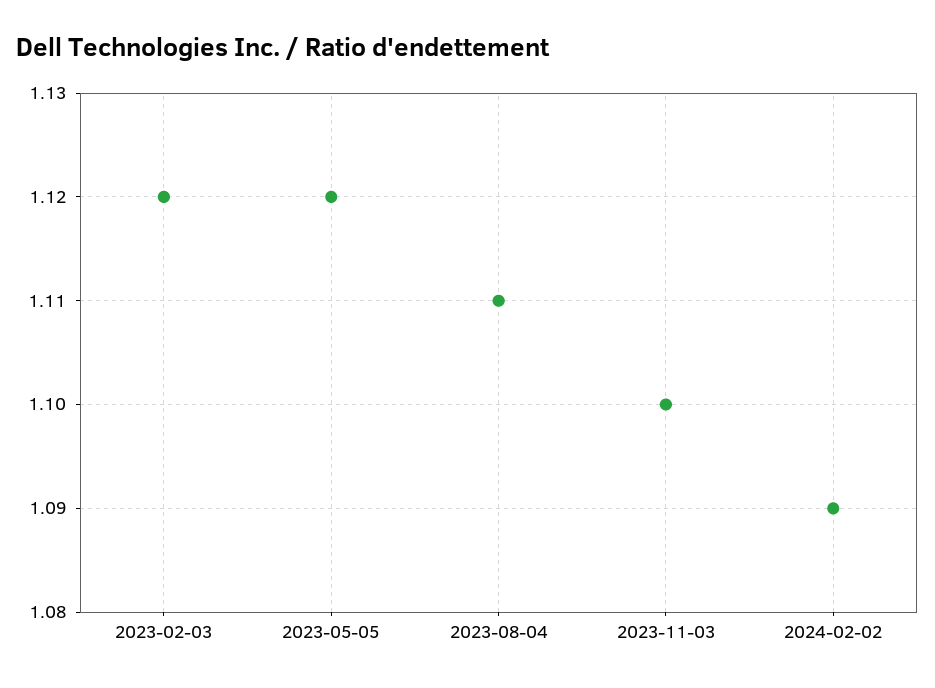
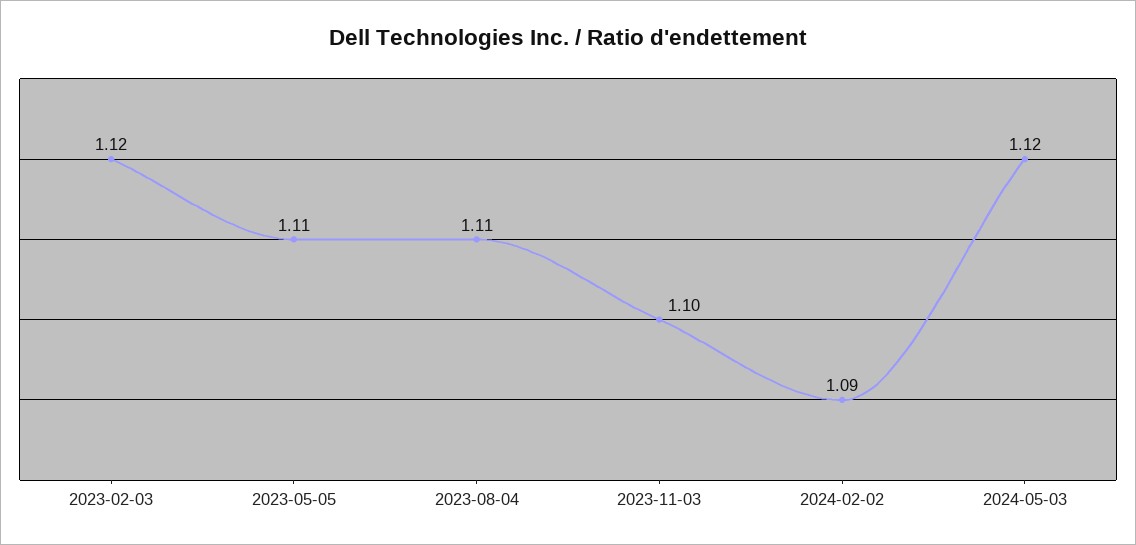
2023-05-05: 1.12 -> 1.11
2024-05-03: none -> 1.12

